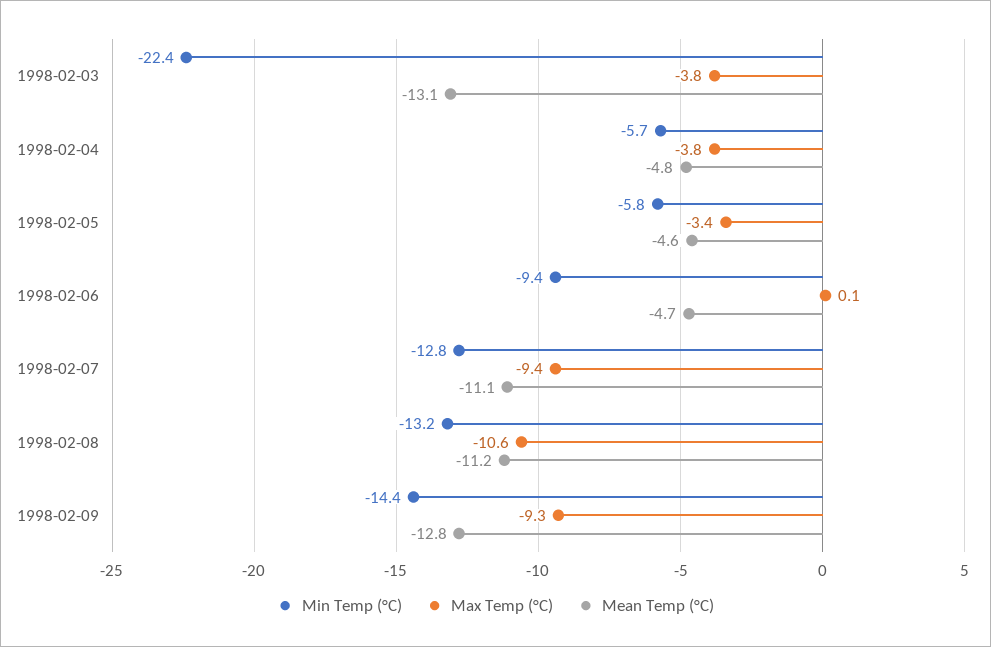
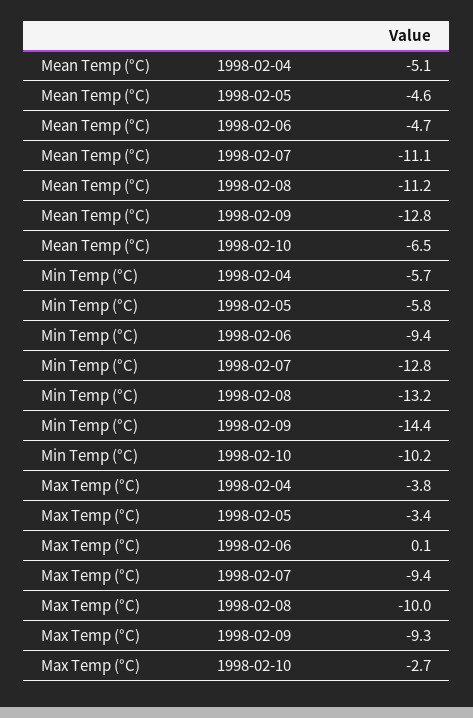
Min Temp (°C), 1998-02-03: -22.4 -> none
Max Temp (°C), 1998-02-03: -3.8 -> none
Mean Temp (°C), 1998-02-03: -13.1 -> none
Mean Temp (°C), 1998-02-04: -4.8 -> -5.1
Max Temp (°C), 1998-02-08: -10.6 -> -10
Mean Temp (°C), 1998-02-10: none -> -6.5
Min Temp (°C), 1998-02-10: none -> -10.2
Max Temp (°C), 1998-02-10: none -> -2.7

